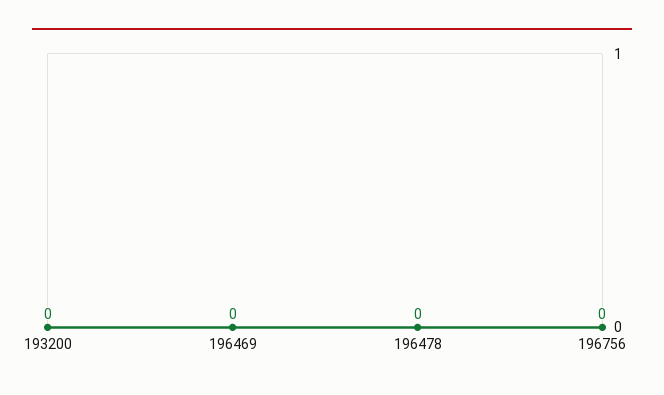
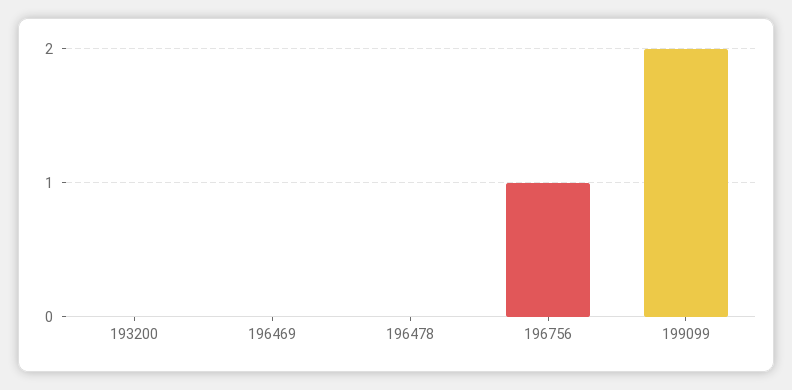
196756: 0 -> 1
199099: none -> 2

